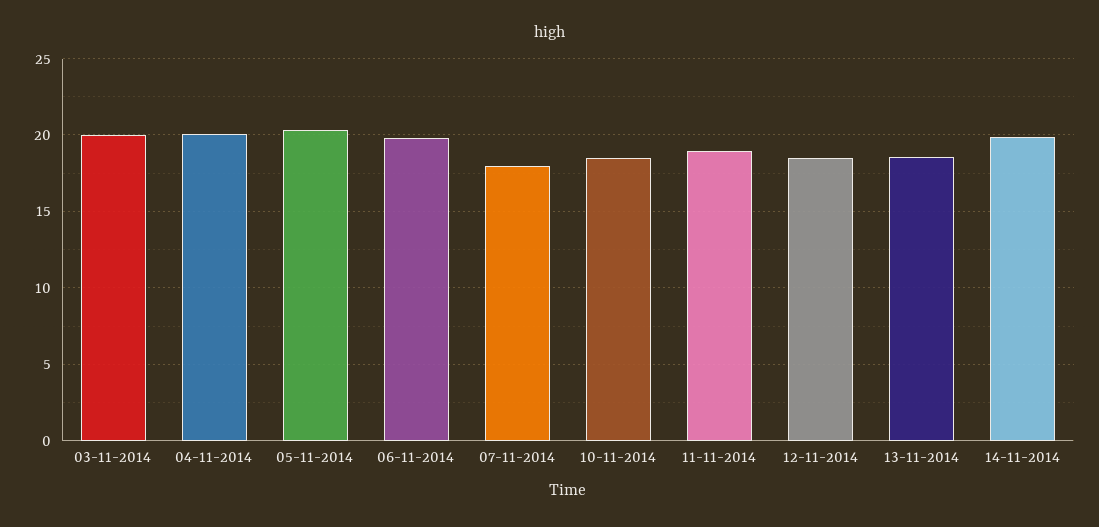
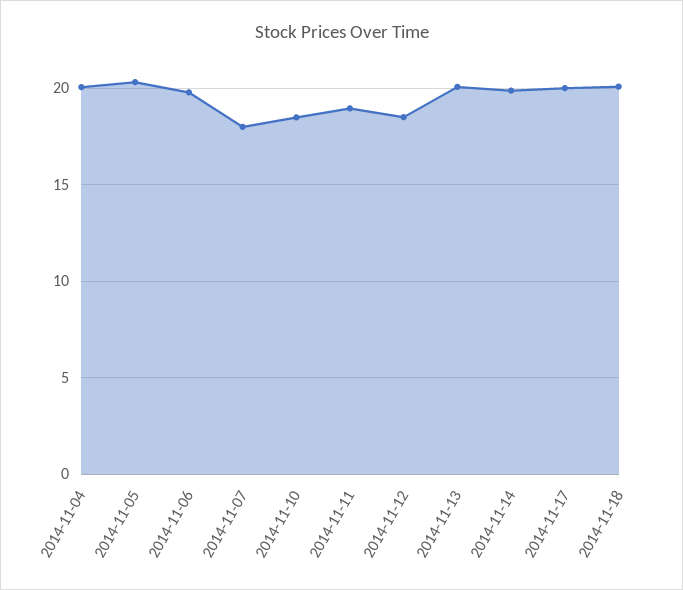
03-11-2014: 20 -> none
13-11-2014: 18.5 -> 20
2014-11-17: none -> 20
2014-11-18: none -> 20

